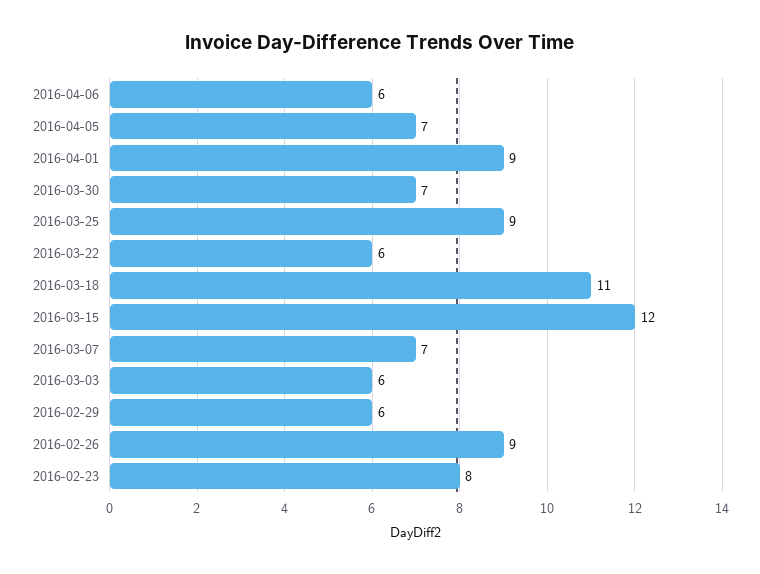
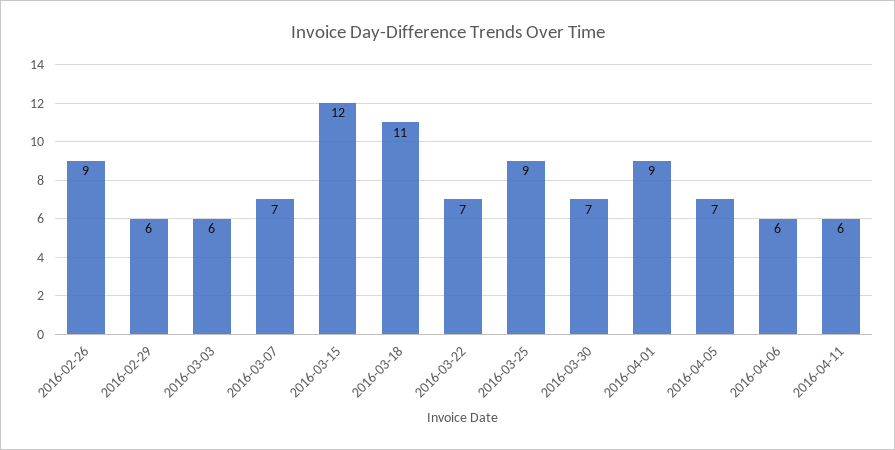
2016-03-22: 6 -> 7
2016-02-23: 8 -> none
2016-04-11: none -> 6

